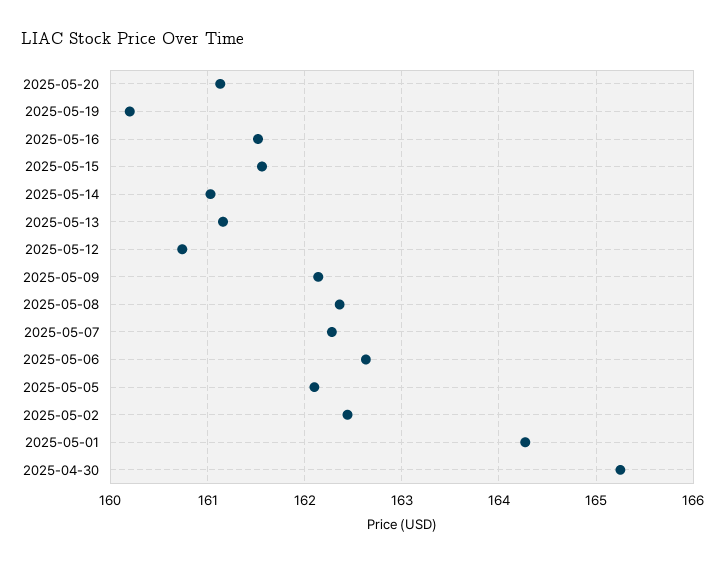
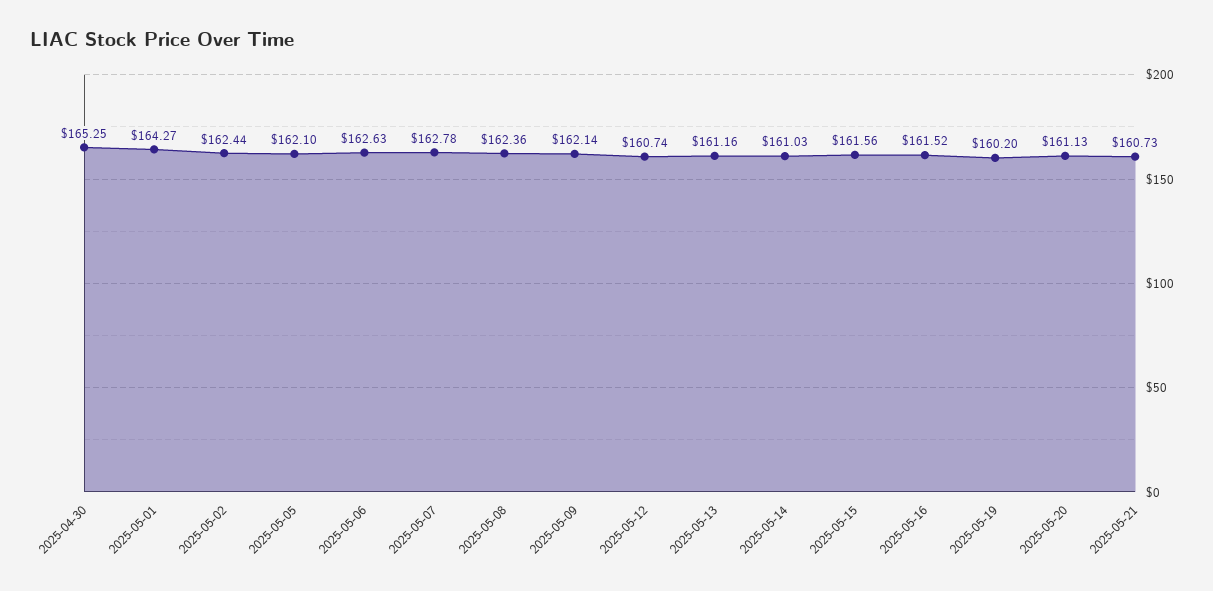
2025-05-07: 162.3 -> 162.78
2025-05-21: none -> 160.73

